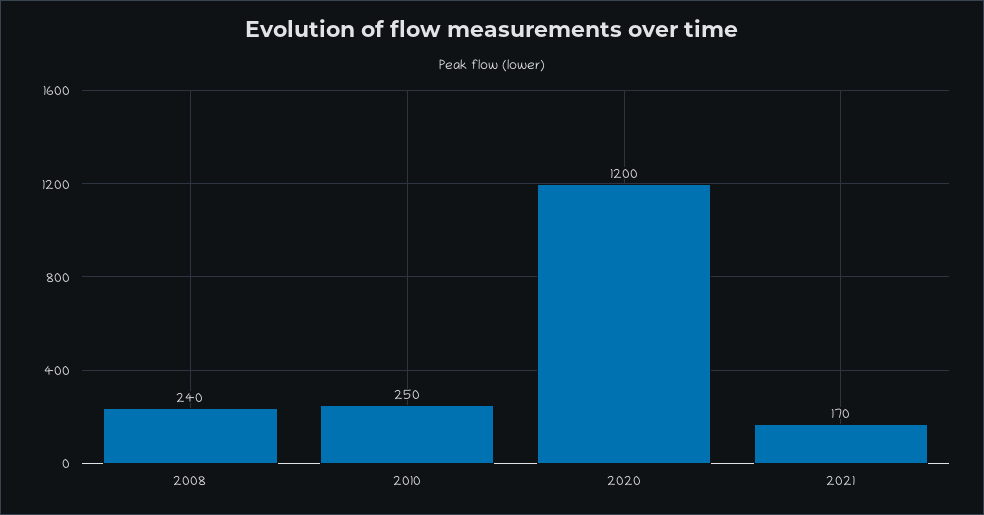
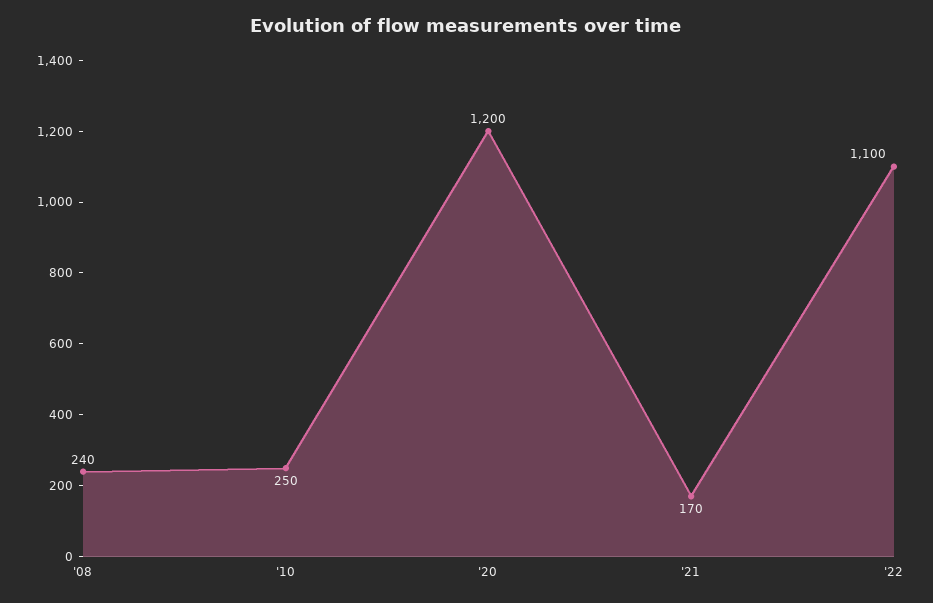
'22: none -> 1100

